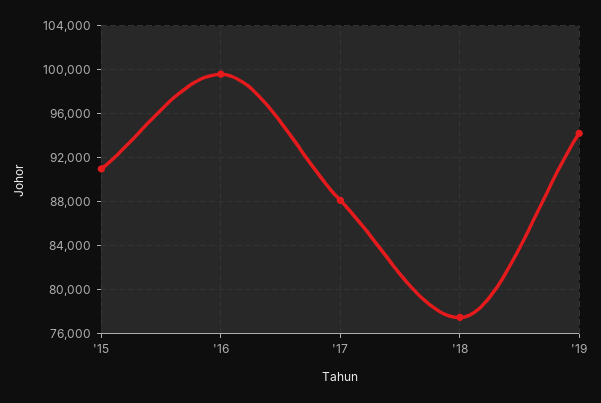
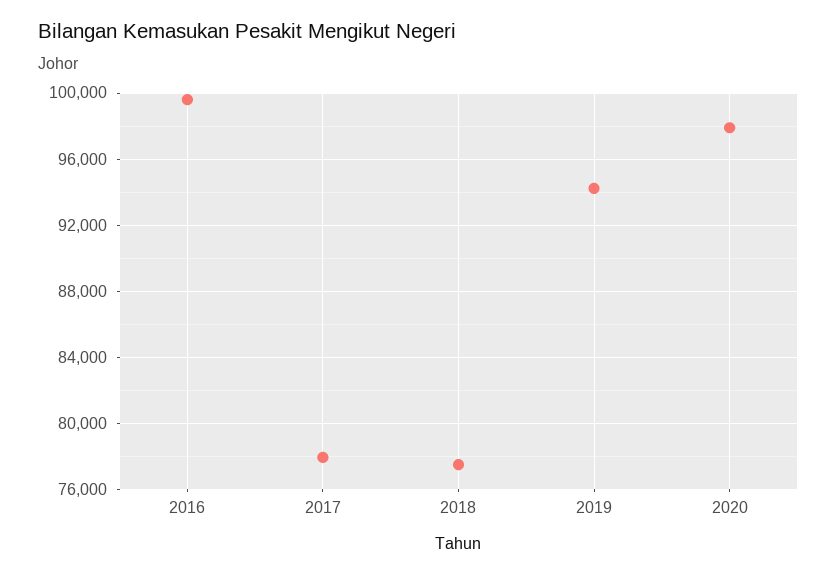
'15: 91000 -> none
'17: 88000 -> 78000
2020: none -> 98000

